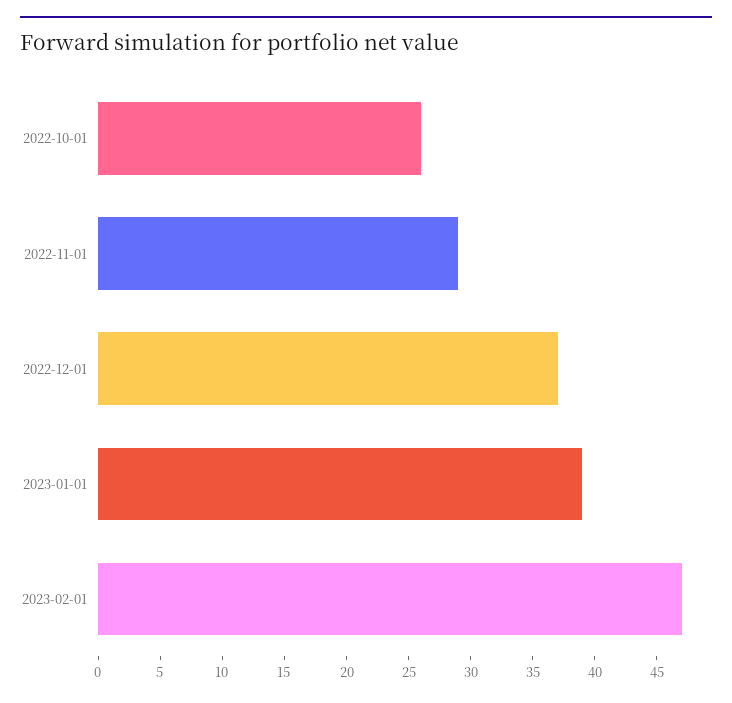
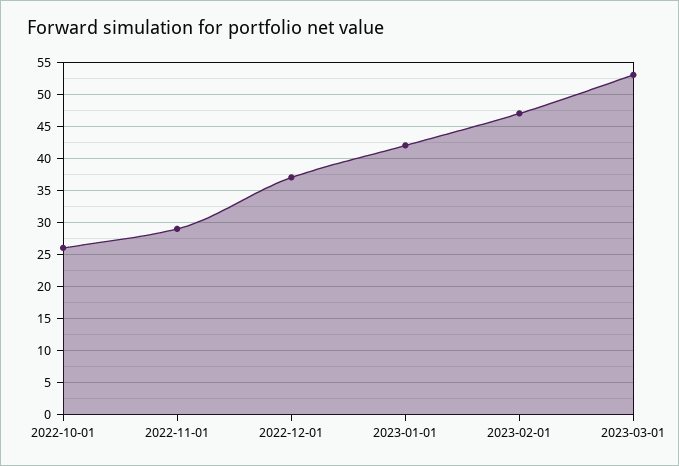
2023-01-01: 39 -> 42
2023-03-01: none -> 53

